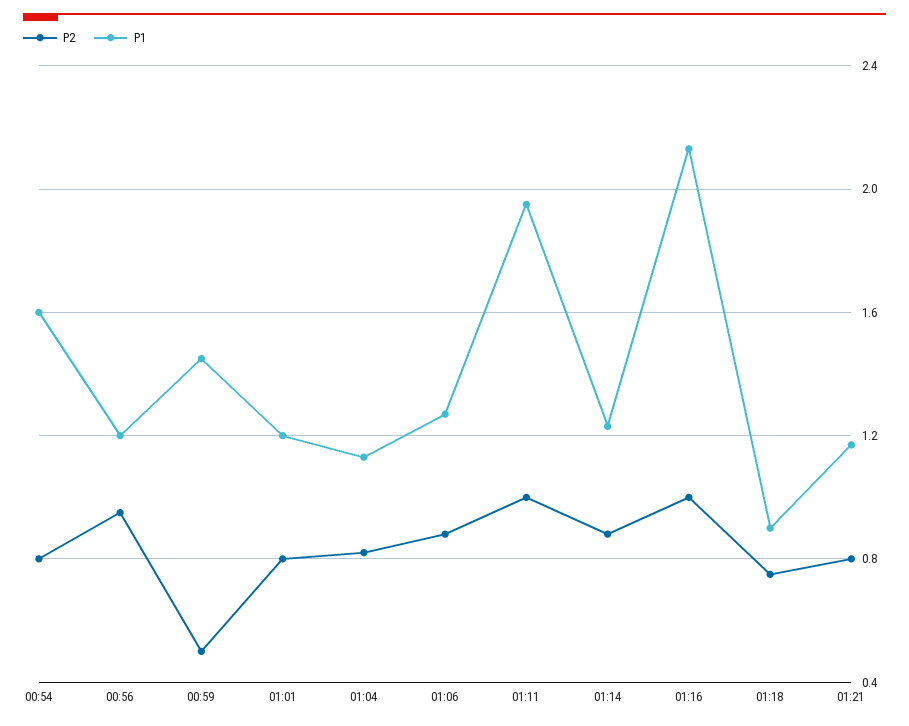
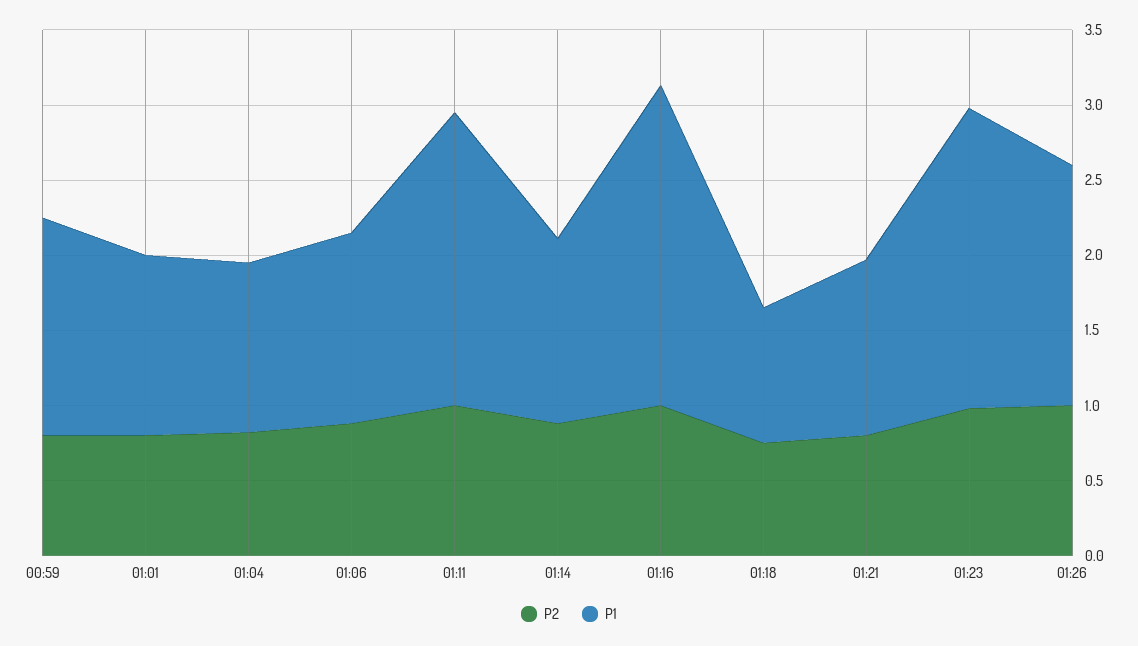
P2, 00:54: 0.8 -> none
P1, 00:54: 1.6 -> none
P2, 00:56: 0.95 -> none
P1, 00:56: 1.2 -> none
P2, 00:59: 0.5 -> 0.8
P2, 01:23: none -> 1
P1, 01:23: none -> 2
P2, 01:26: none -> 1
P1, 01:26: none -> 1.6

